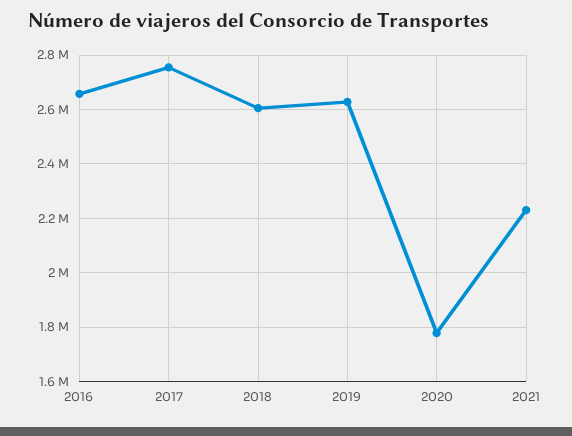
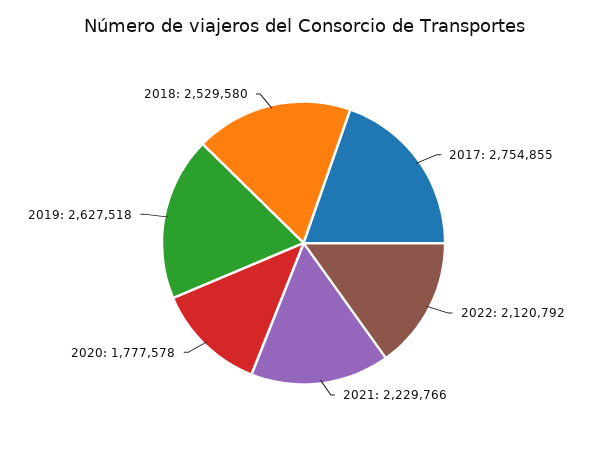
2016: 2650000 -> none
2018: 2600000 -> 2529580
2022: none -> 2120792

